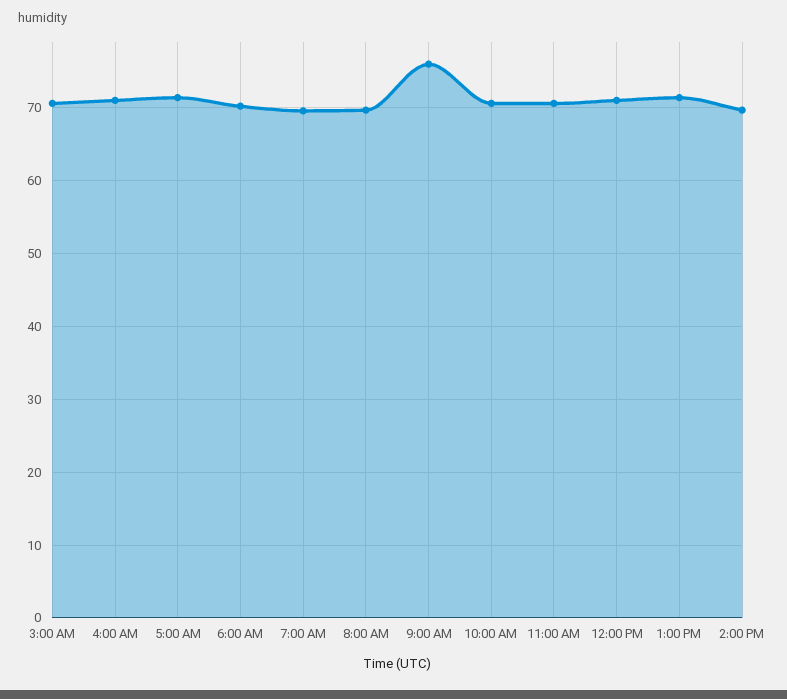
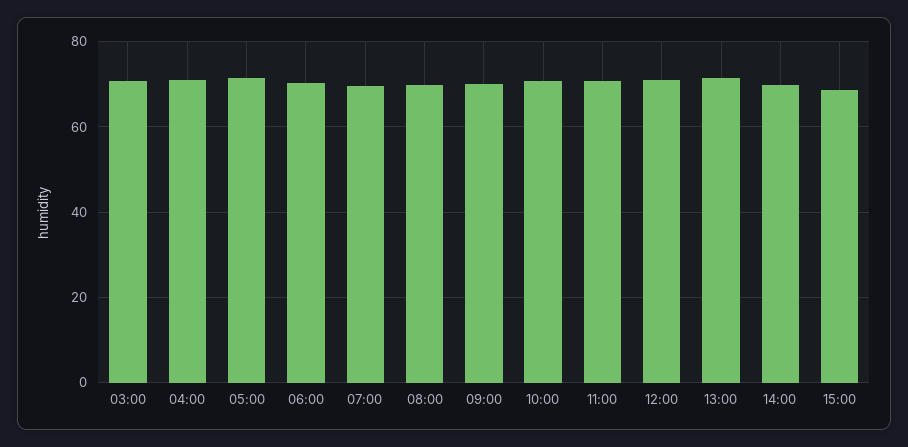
9:00 AM: 76 -> 70
15:00: none -> 68

